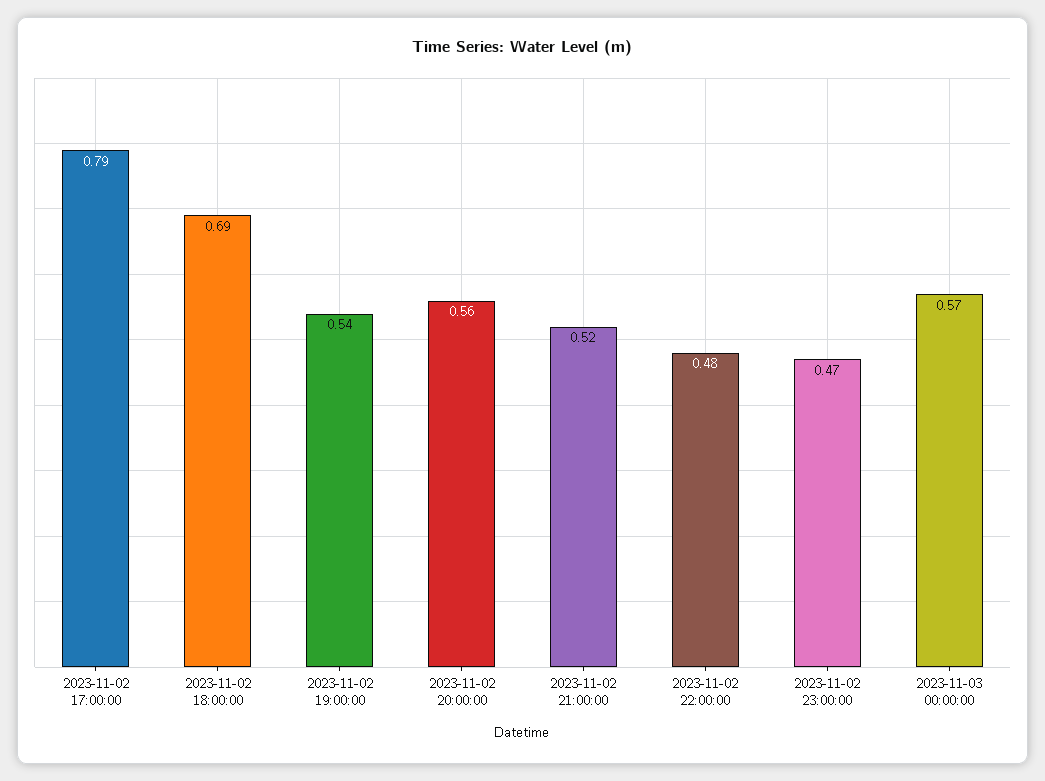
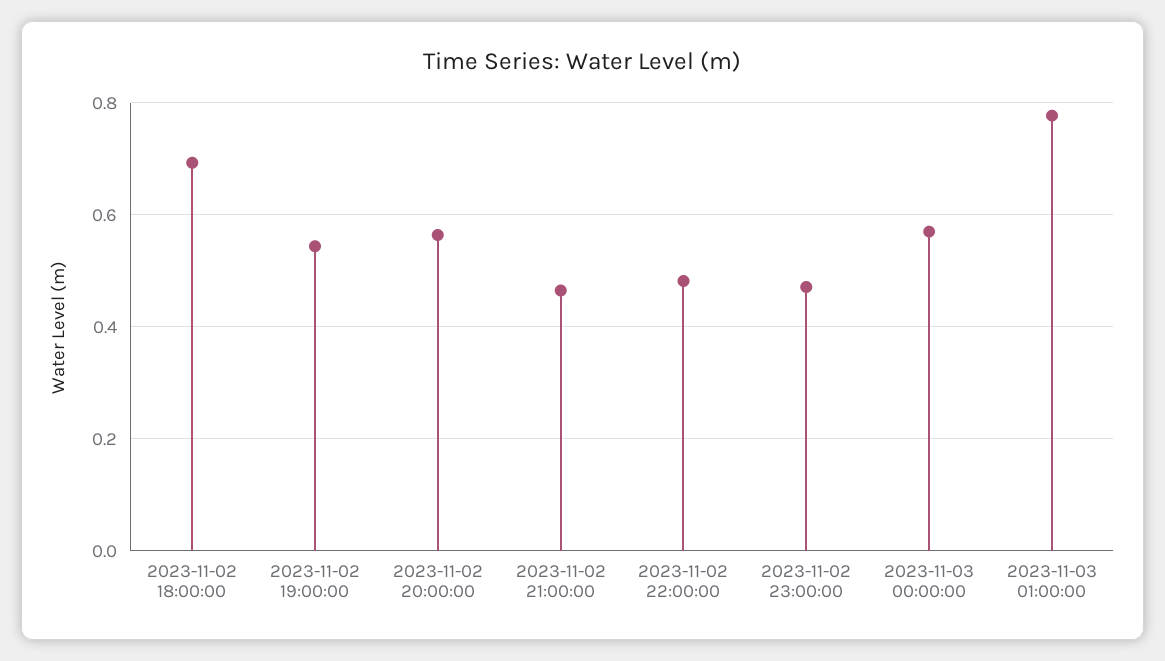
2023-11-02 17:00:00: 0.79 -> none
2023-11-02 21:00:00: 0.52 -> 0.46
2023-11-03 01:00:00: none -> 0.78

